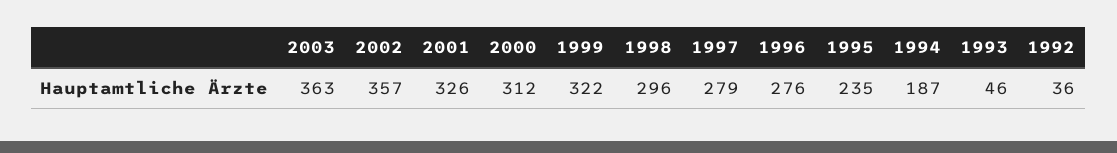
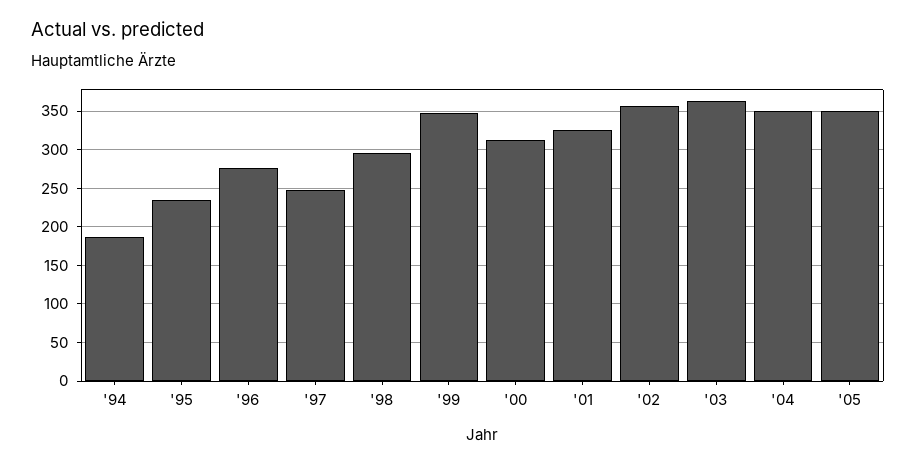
1999: 322 -> 350
1997: 279 -> 250
1993: 46 -> none
1992: 36 -> none
'04: none -> 350
'05: none -> 350

